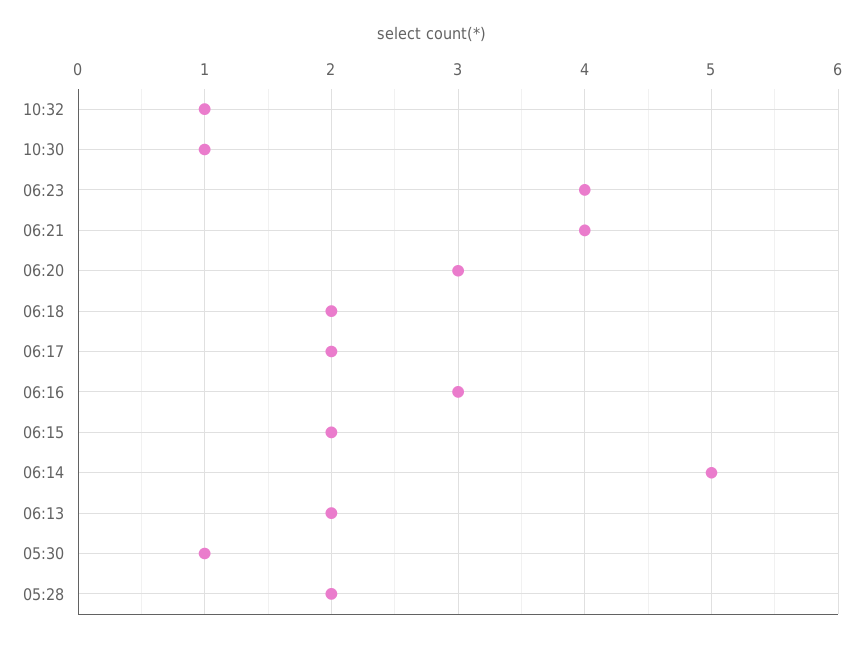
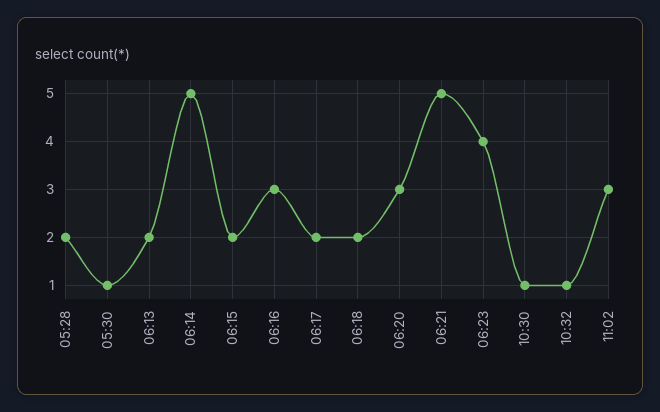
06:21: 4 -> 5
11:02: none -> 3

